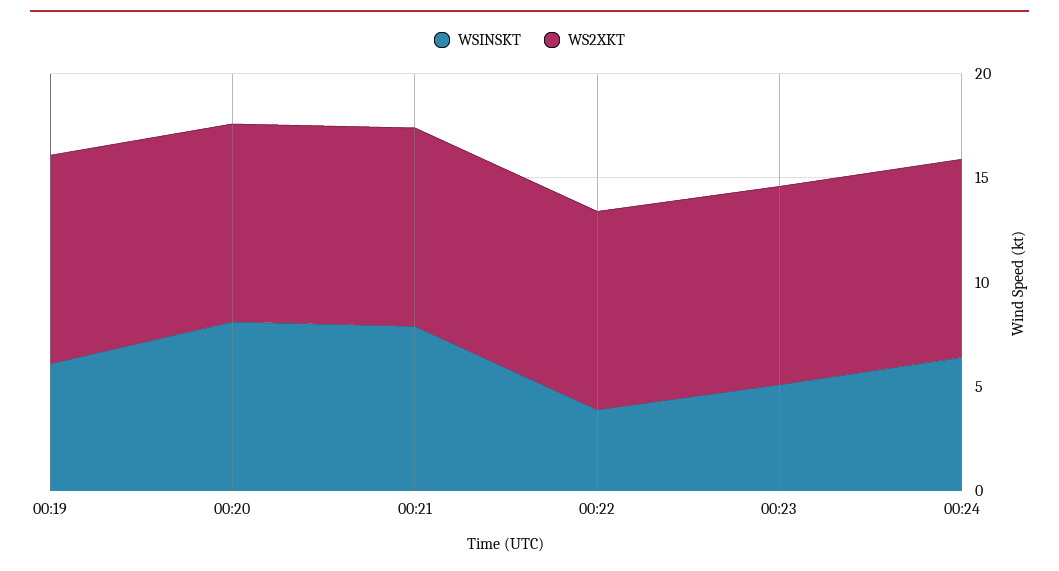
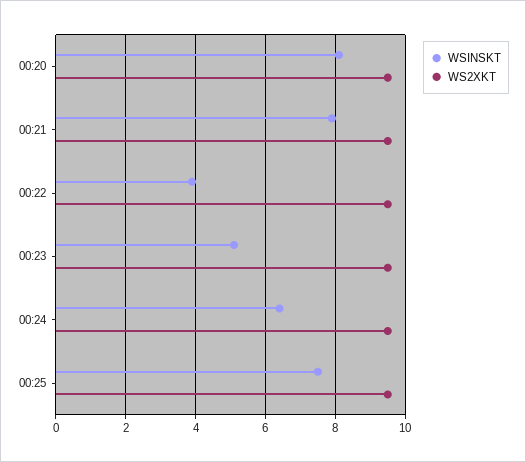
WSINSKT, 00:19: 6 -> none
WS2XKT, 00:19: 10 -> none
WSINSKT, 00:25: none -> 7.5
WS2XKT, 00:25: none -> 9.5

